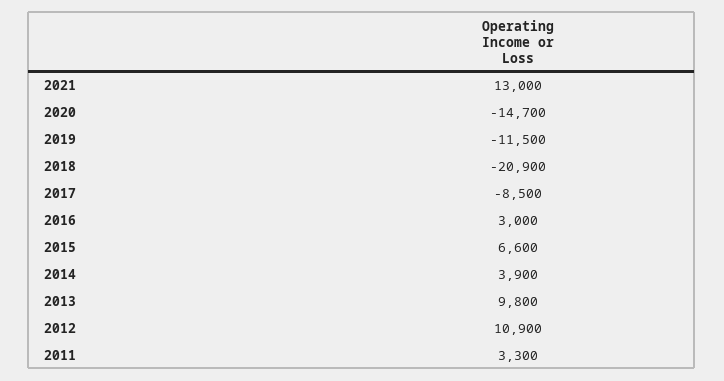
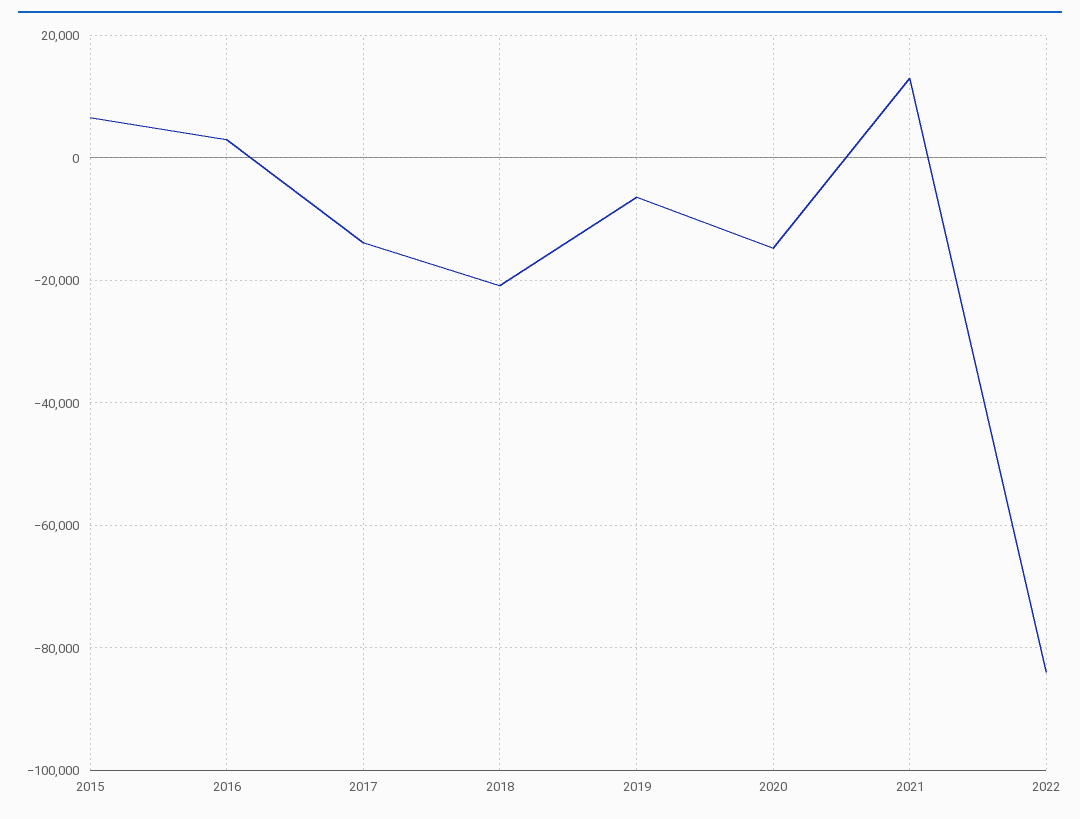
2019: -11500 -> -6000
2017: -8500 -> -14000
2014: 3900 -> none
2013: 9800 -> none
2012: 10900 -> none
2011: 3300 -> none
2022: none -> -84000

